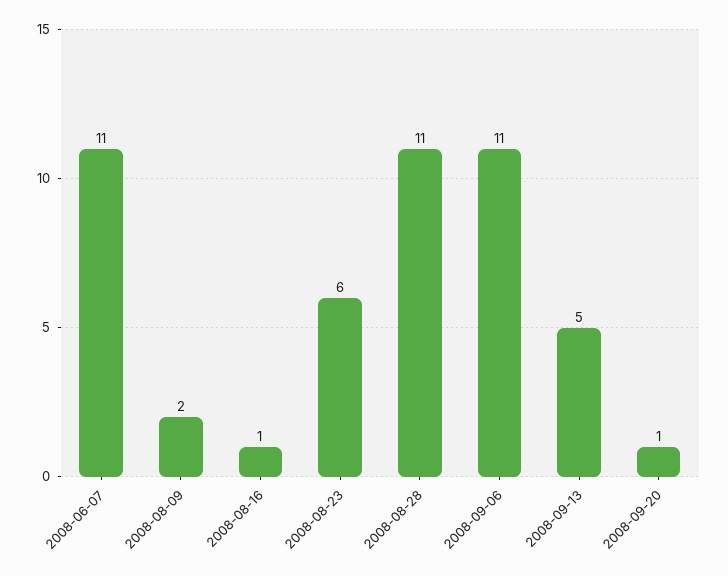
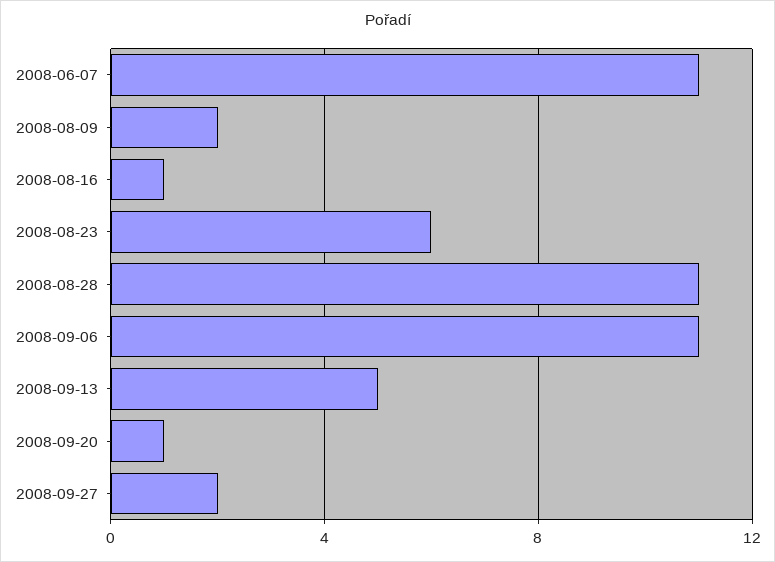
2008-09-27: none -> 2

